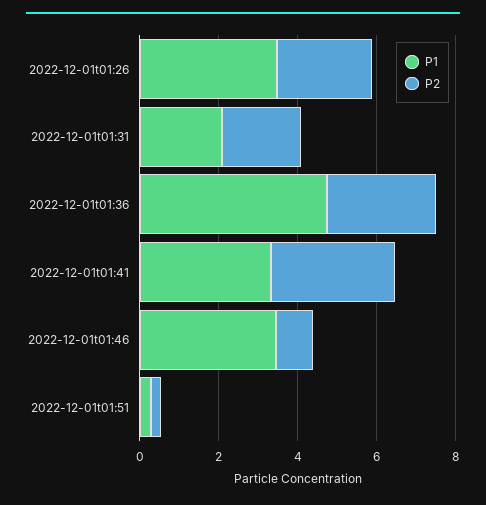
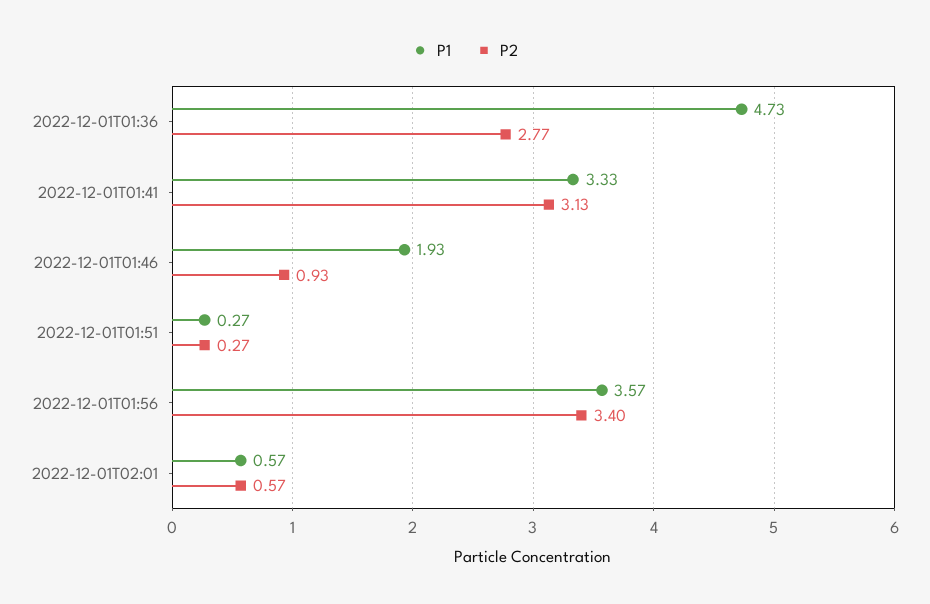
P1, 2022-12-01t01:26: 3.5 -> none
P2, 2022-12-01t01:26: 2.5 -> none
P1, 2022-12-01t01:31: 2 -> none
P2, 2022-12-01t01:31: 2 -> none
P1, 2022-12-01t01:46: 3.5 -> 1.93
P1, 2022-12-01T01:56: none -> 3.57
P2, 2022-12-01T01:56: none -> 3.4
P1, 2022-12-01T02:01: none -> 0.57
P2, 2022-12-01T02:01: none -> 0.57

